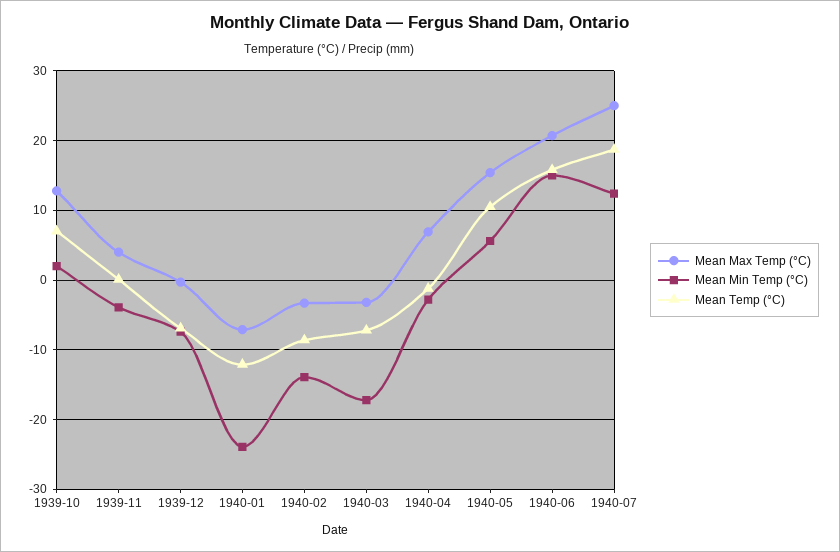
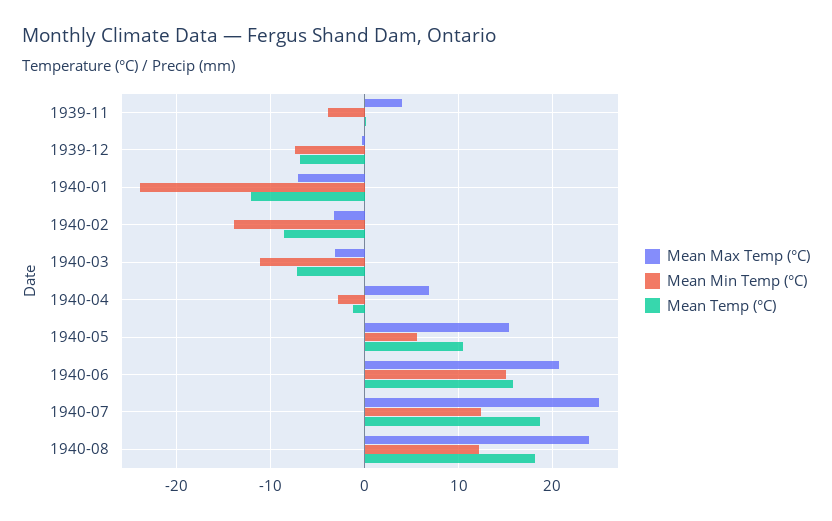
Mean Max Temp (°C), 1939-10: 13 -> none
Mean Min Temp (°C), 1939-10: 2 -> none
Mean Temp (°C), 1939-10: 7 -> none
Mean Min Temp (°C), 1940-03: -17 -> -11
Mean Max Temp (°C), 1940-08: none -> 24
Mean Min Temp (°C), 1940-08: none -> 12
Mean Temp (°C), 1940-08: none -> 18

